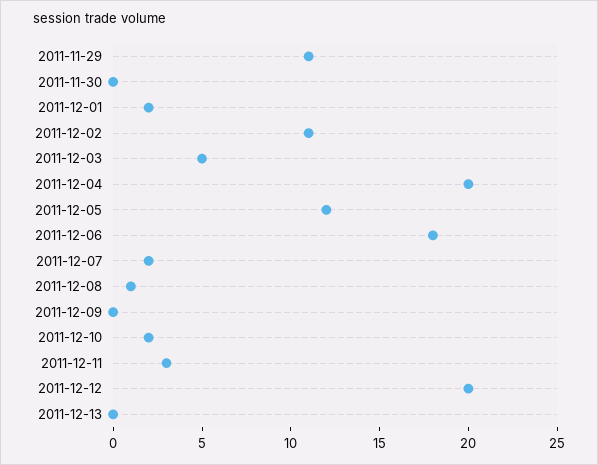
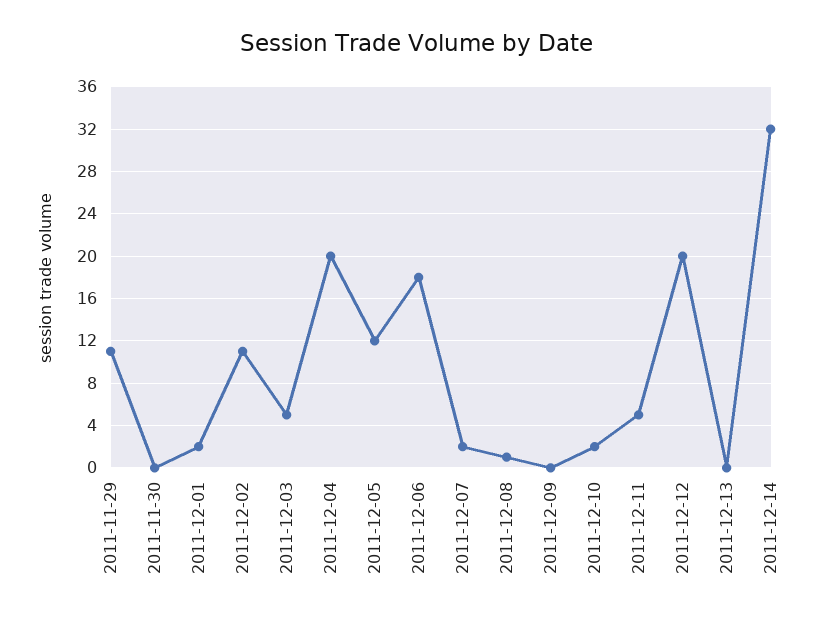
2011-12-11: 3 -> 5
2011-12-14: none -> 32

